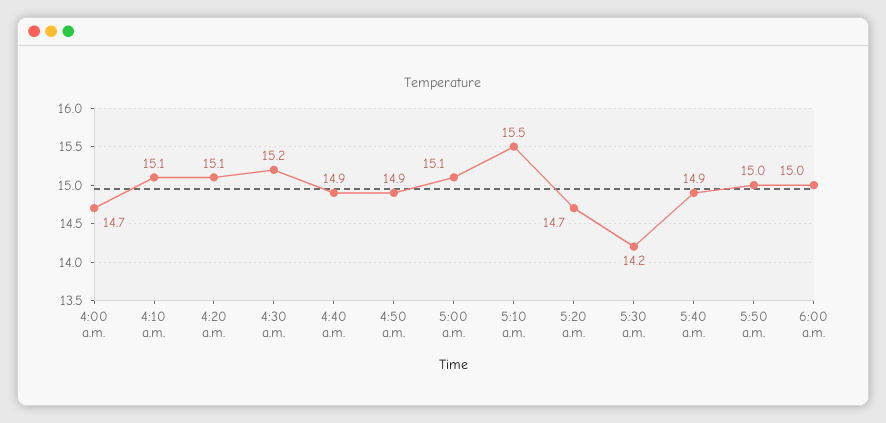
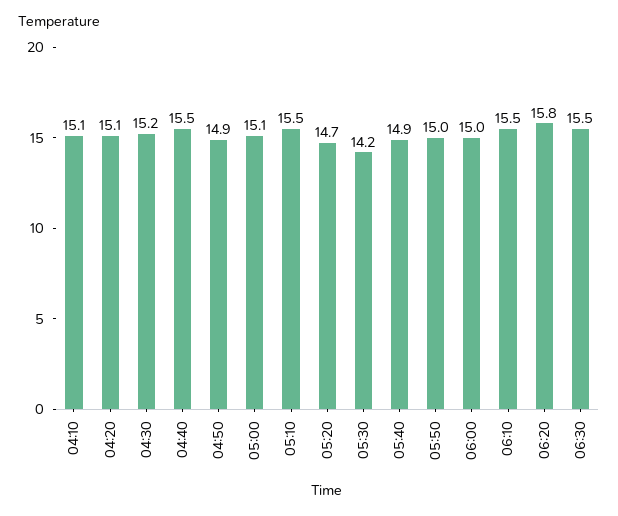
4:00 a.m.: 14.7 -> none
4:40 a.m.: 14.9 -> 15.5
06:10: none -> 15.5
06:20: none -> 15.8
06:30: none -> 15.5

